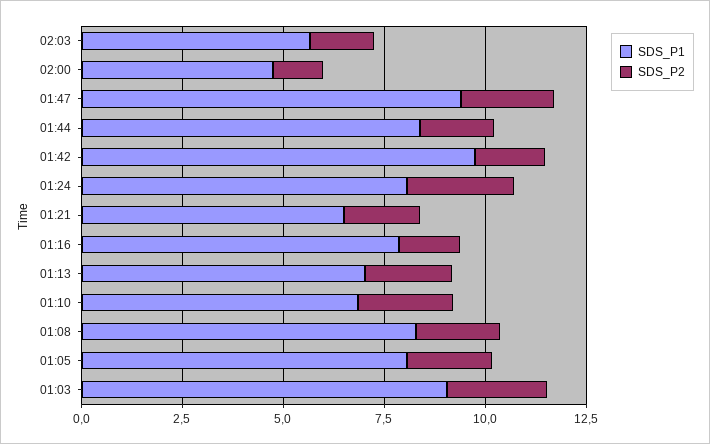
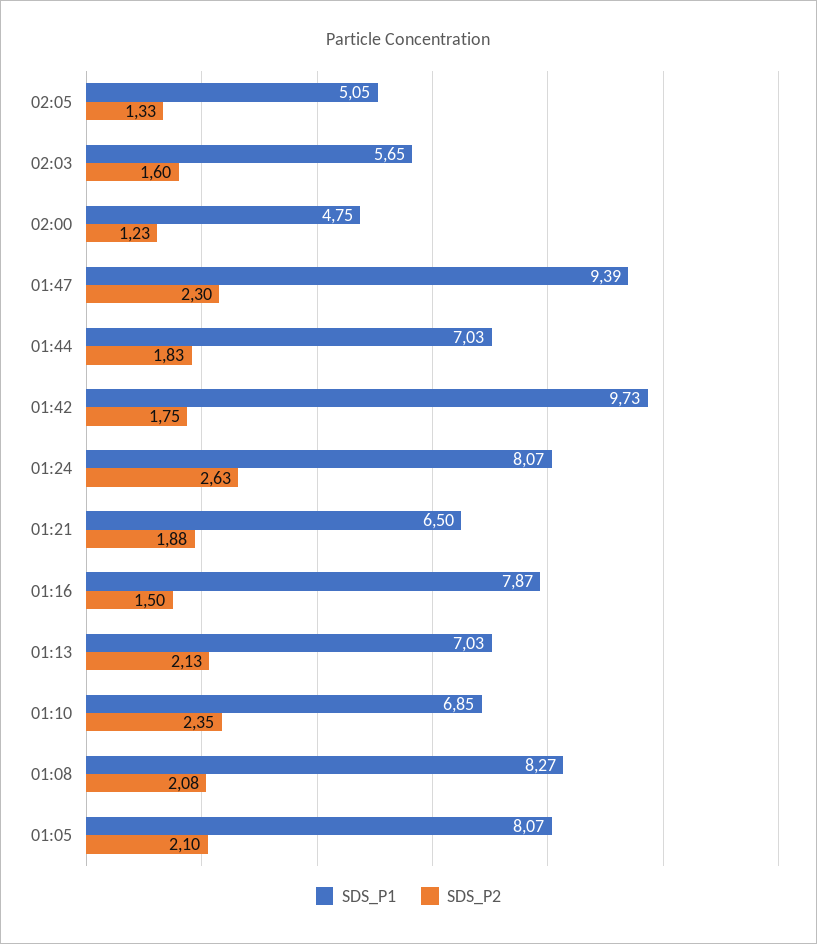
SDS_P1, 01:44: 8.5 -> 7.03
SDS_P1, 01:03: 9 -> none
SDS_P2, 01:03: 2.5 -> none
SDS_P1, 02:05: none -> 5.05
SDS_P2, 02:05: none -> 1.33

